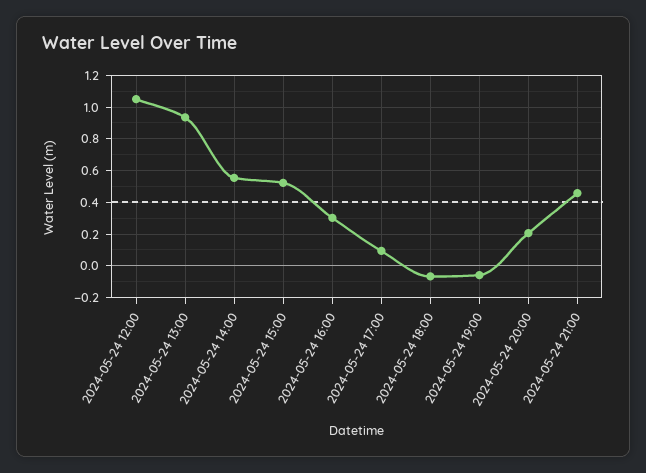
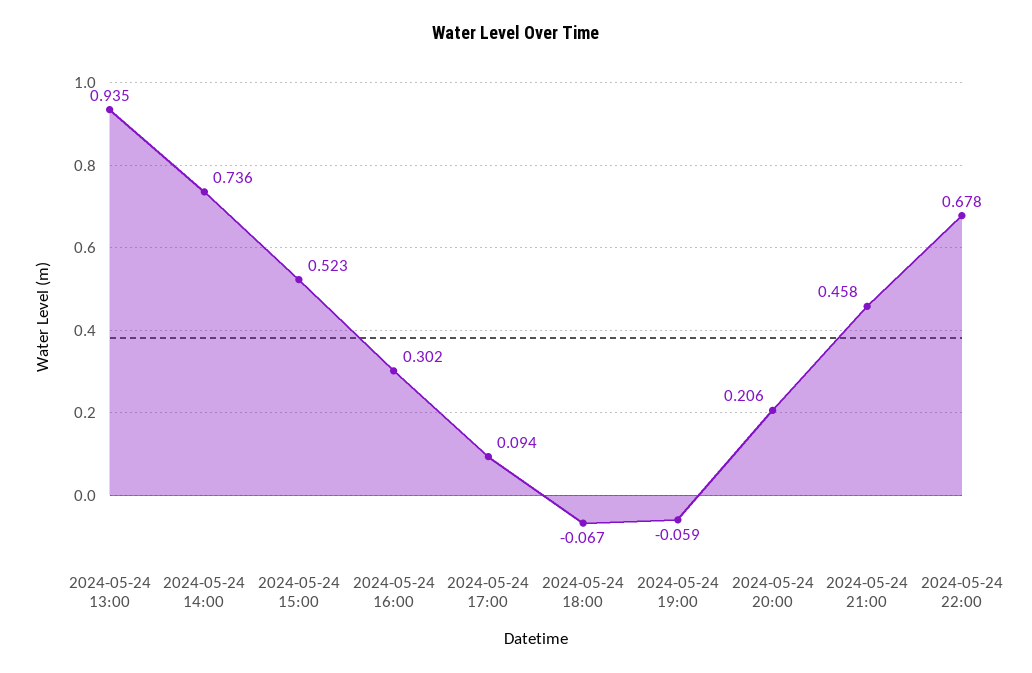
2024-05-24 12:00: 1.05 -> none
2024-05-24 14:00: 0.55 -> 0.736
2024-05-24 22:00: none -> 0.678

